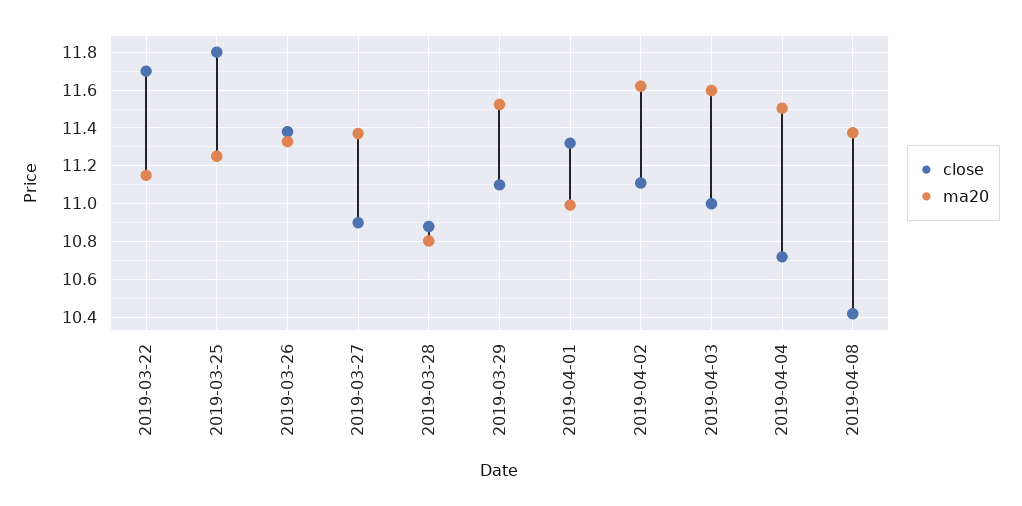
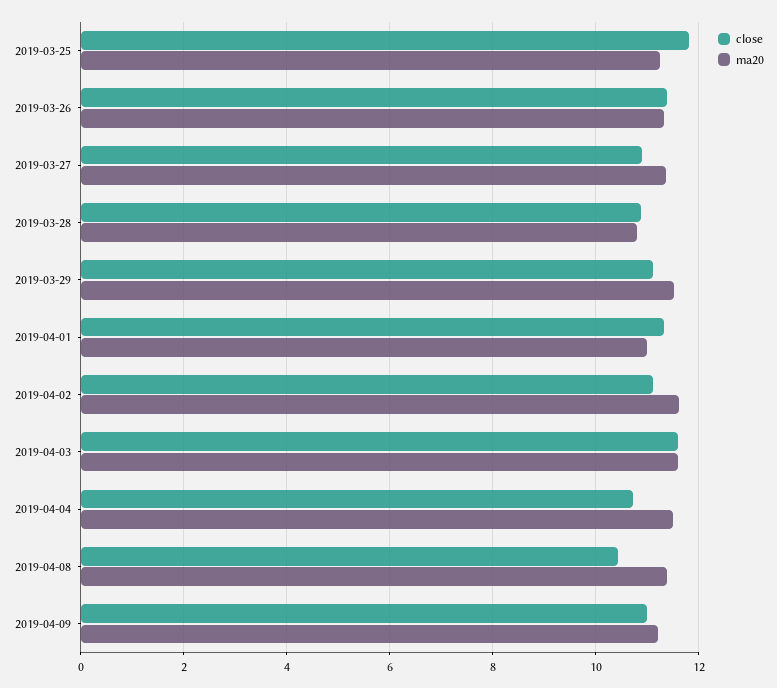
close, 2019-03-22: 11.7 -> none
ma20, 2019-03-22: 11.15 -> none
close, 2019-04-03: 11 -> 11.6
close, 2019-04-09: none -> 11
ma20, 2019-04-09: none -> 11.2

